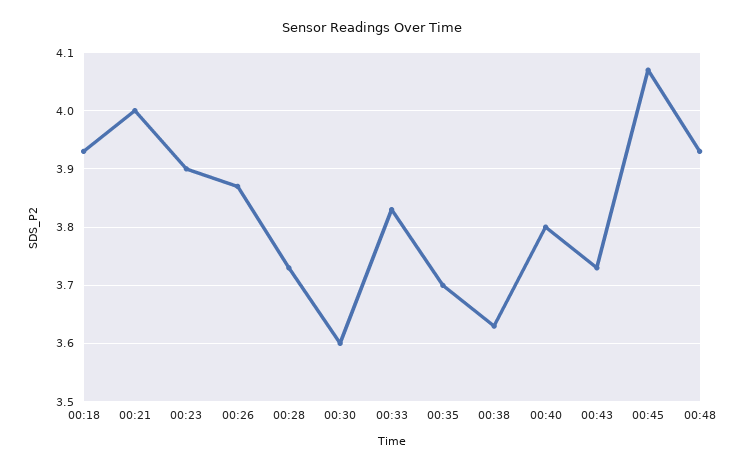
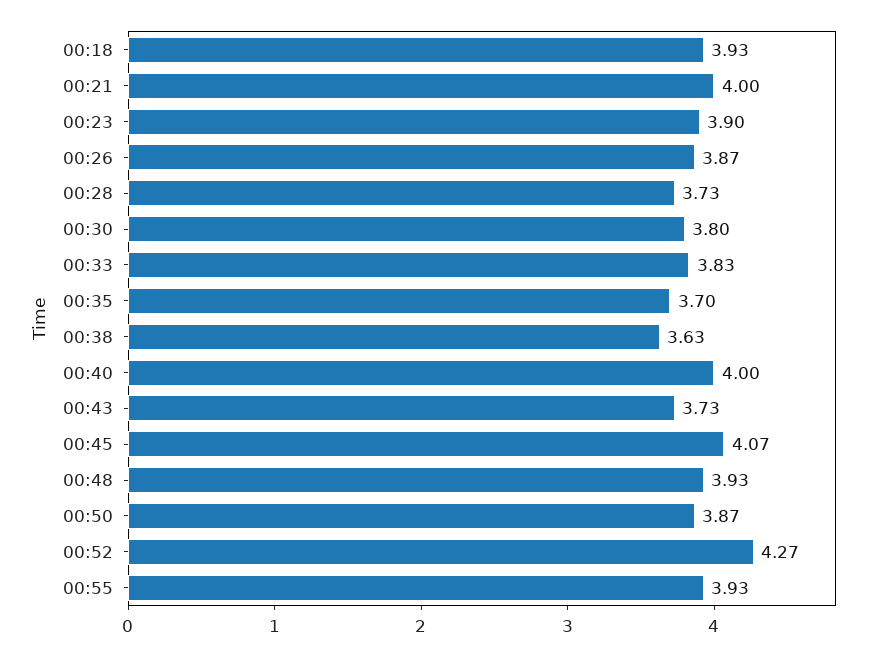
00:30: 3.6 -> 3.8
00:40: 3.8 -> 4
00:50: none -> 3.87
00:52: none -> 4.27
00:55: none -> 3.93

